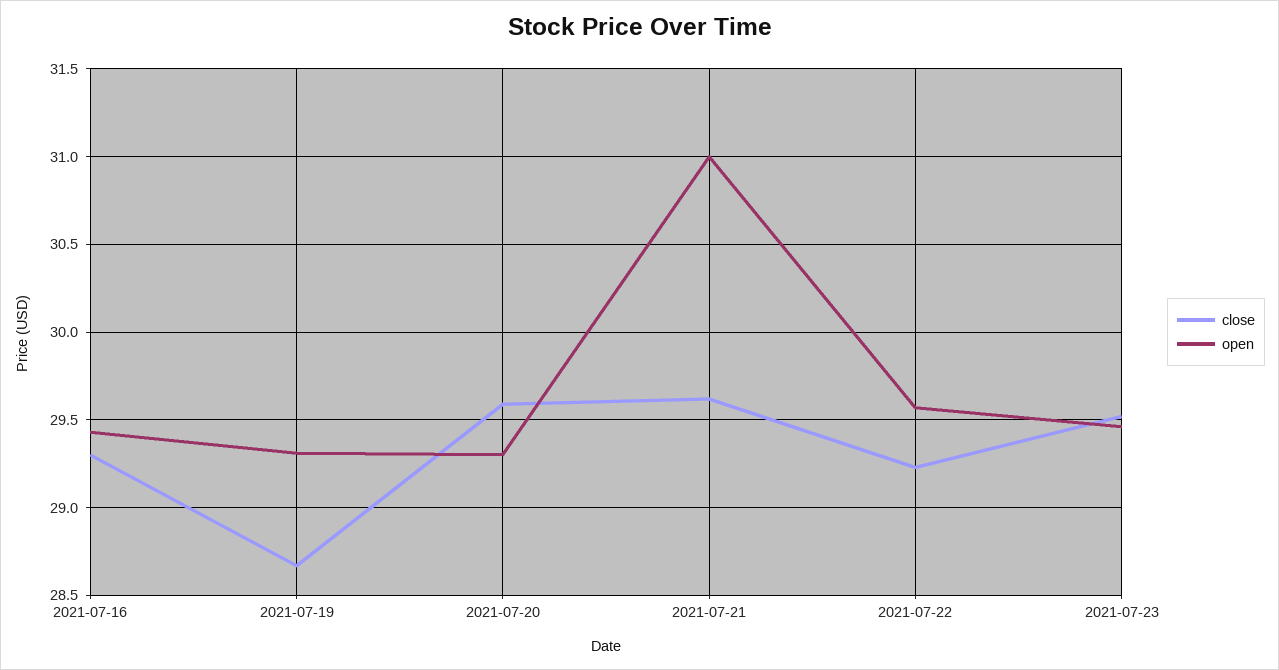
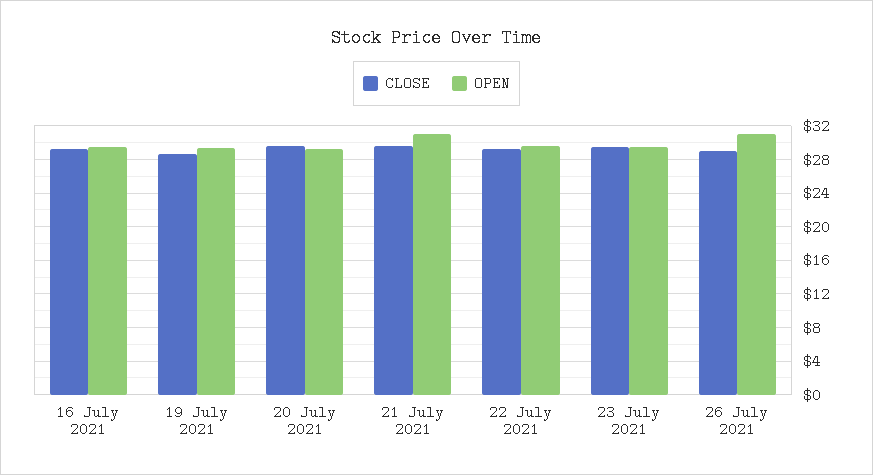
close, 26 July 2021: none -> 29
open, 26 July 2021: none -> 31

